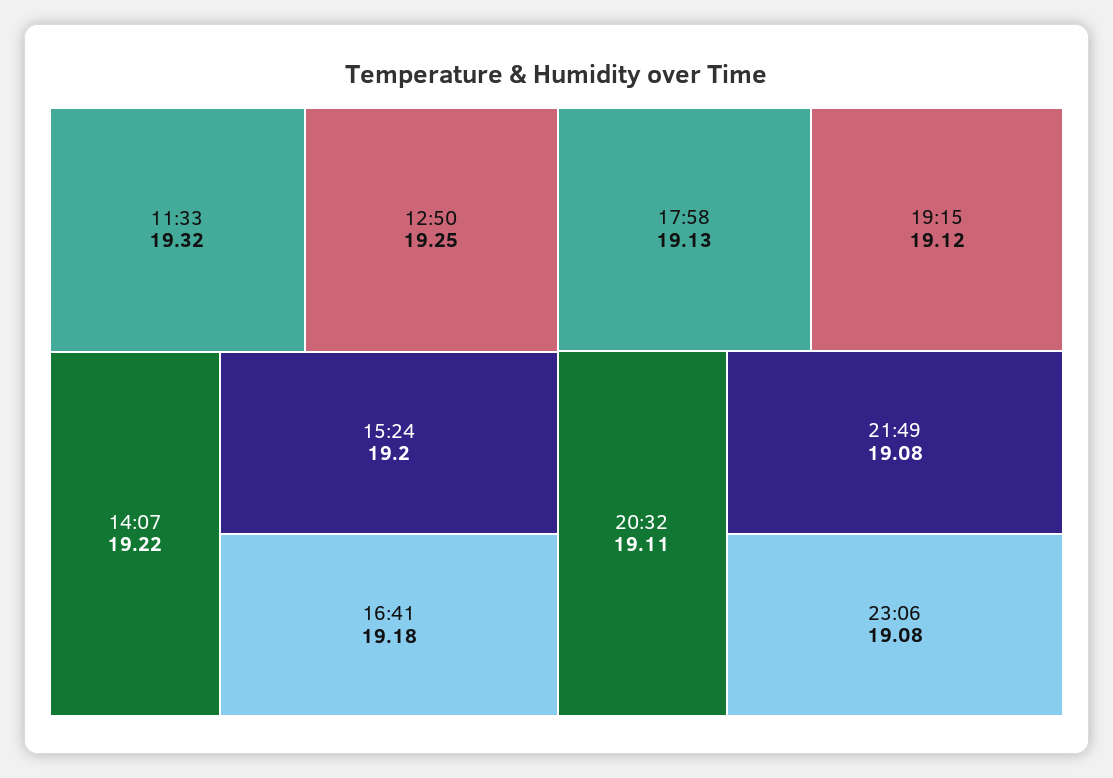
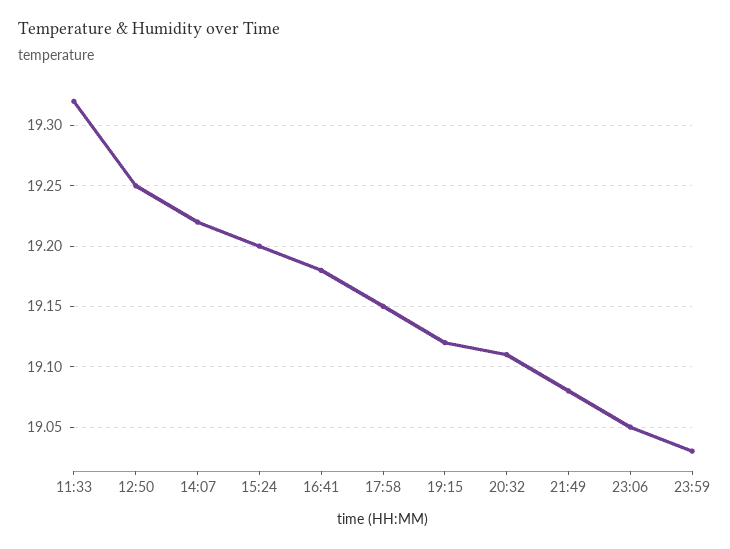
17:58: 19.13 -> 19.15
23:06: 19.08 -> 19.05
23:59: none -> 19.03

